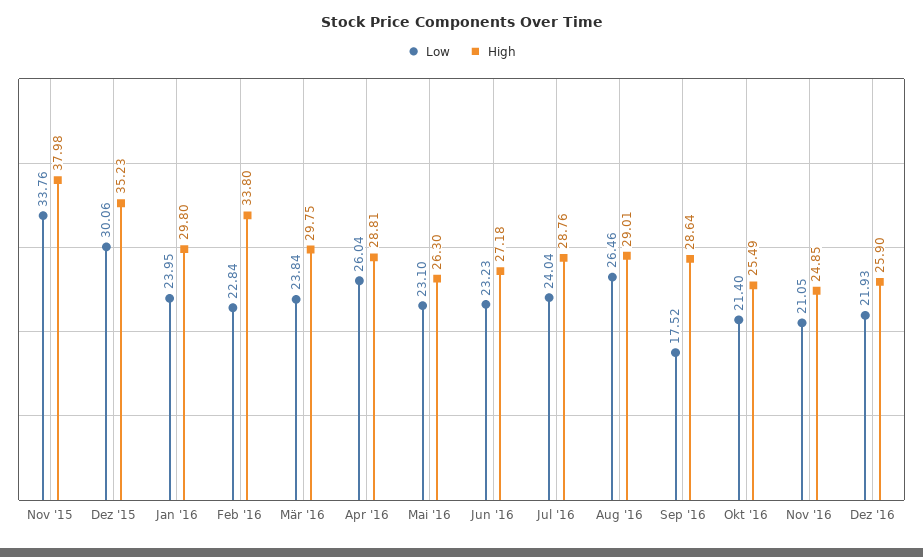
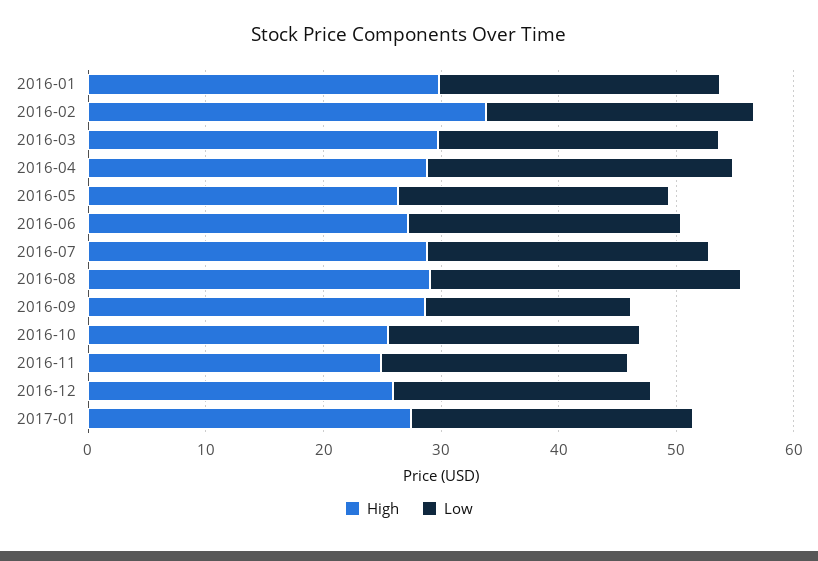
Low, Nov '15: 33.76 -> none
High, Nov '15: 37.98 -> none
Low, Dez '15: 30.06 -> none
High, Dez '15: 35.23 -> none
High, 2017-01: none -> 28
Low, 2017-01: none -> 24

